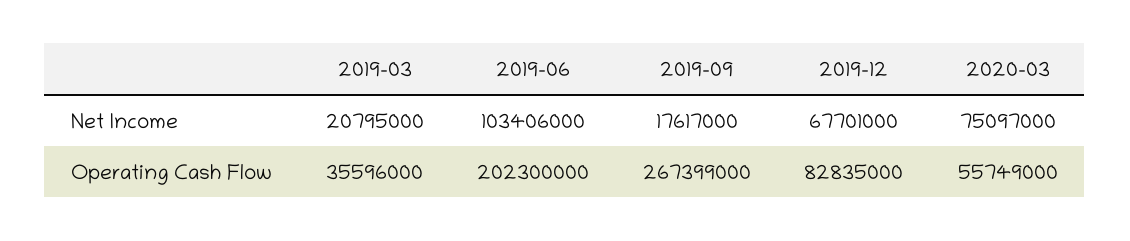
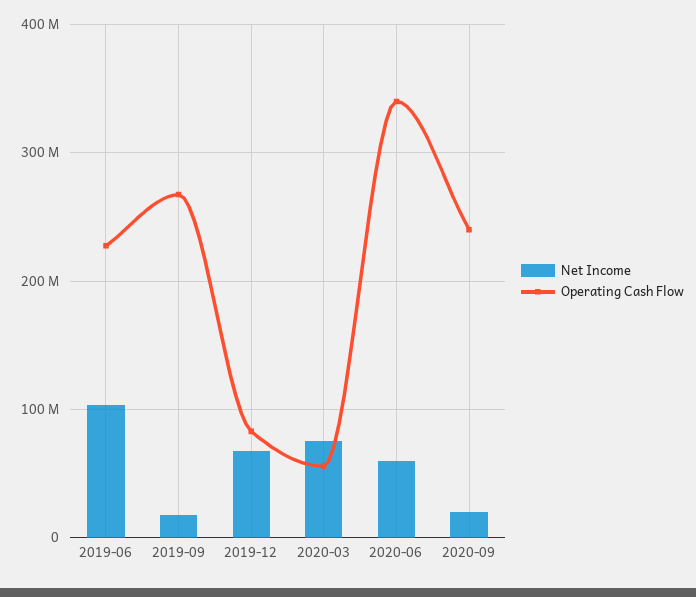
Net Income, 2019-03: 20795000 -> none
Operating Cash Flow, 2019-03: 35596000 -> none
Operating Cash Flow, 2019-06: 202300000 -> 230000000
Net Income, 2020-06: none -> 60000000
Operating Cash Flow, 2020-06: none -> 340000000
Net Income, 2020-09: none -> 20000000
Operating Cash Flow, 2020-09: none -> 240000000

